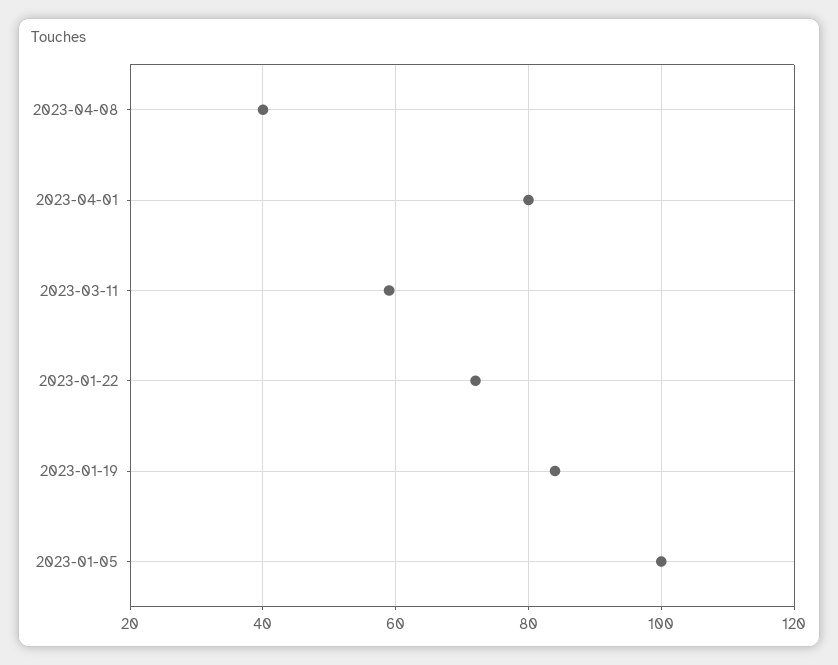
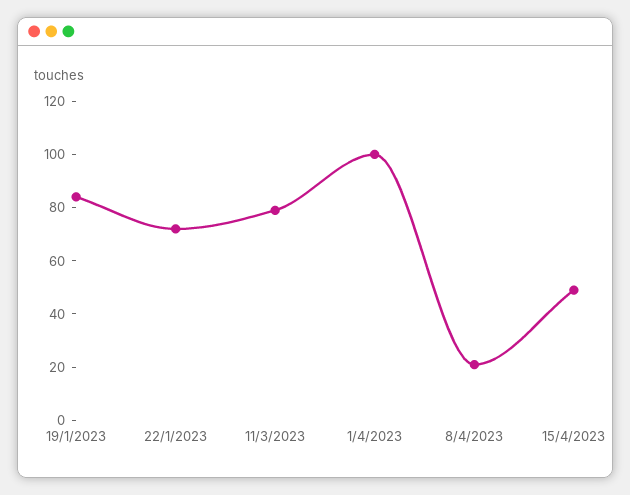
2023-04-08: 40 -> 20
2023-04-01: 80 -> 100
2023-03-11: 60 -> 80
2023-01-05: 100 -> none
15/4/2023: none -> 50

